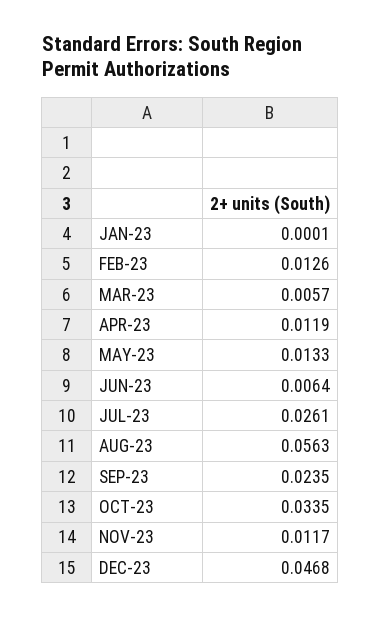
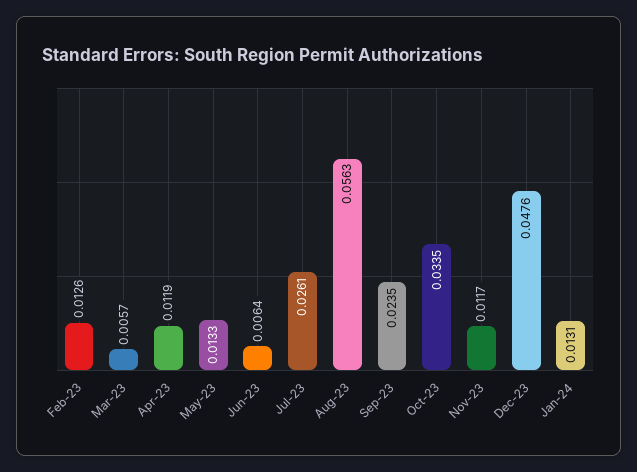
JAN-23: 0.0001 -> none
DEC-23: 0.0468 -> 0.0476
Jan-24: none -> 0.0131

